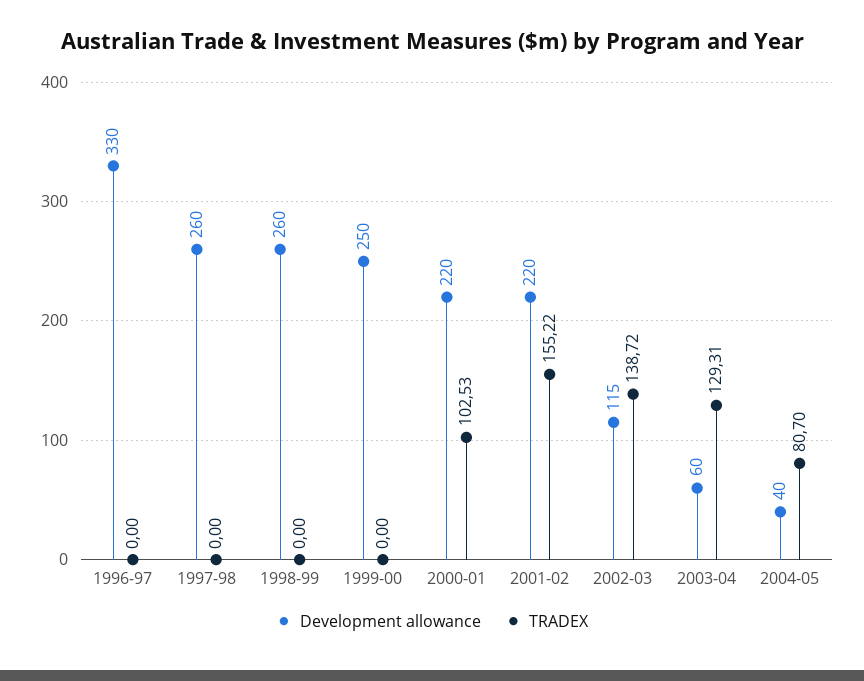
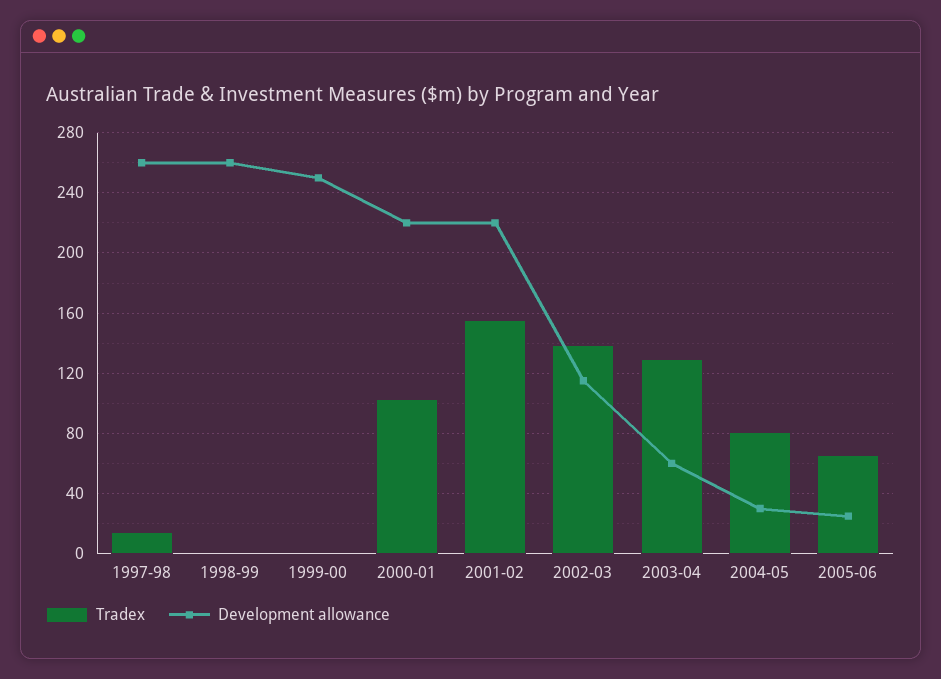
Development allowance, 1996-97: 330 -> none
TRADEX, 1996-97: 0 -> none
TRADEX, 1997-98: 0 -> 15
Development allowance, 2004-05: 40 -> 30
TRADEX, 2005-06: none -> 65
Development allowance, 2005-06: none -> 25

